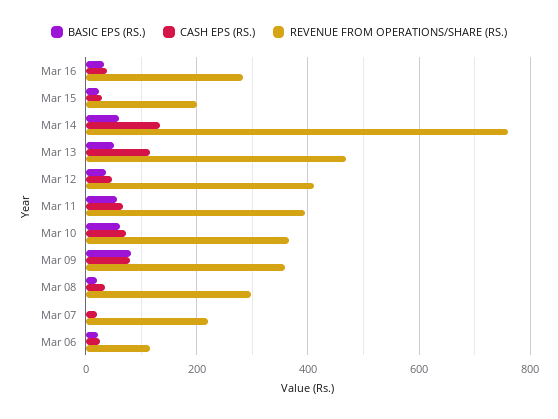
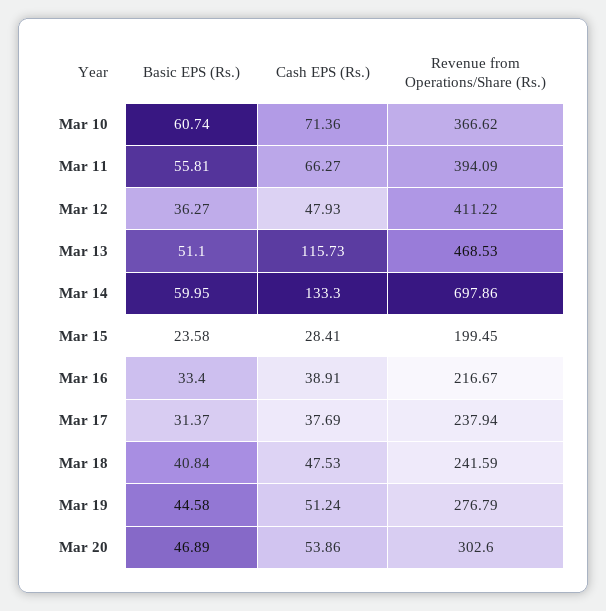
REVENUE FROM OPERATIONS/SHARE (RS.), Mar 16: 280 -> 216.67
REVENUE FROM OPERATIONS/SHARE (RS.), Mar 14: 760 -> 697.86
BASIC EPS (RS.), Mar 09: 80 -> none
CASH EPS (RS.), Mar 09: 80 -> none
REVENUE FROM OPERATIONS/SHARE (RS.), Mar 09: 360 -> none
BASIC EPS (RS.), Mar 08: 20 -> none
CASH EPS (RS.), Mar 08: 40 -> none
REVENUE FROM OPERATIONS/SHARE (RS.), Mar 08: 300 -> none
BASIC EPS (RS.), Mar 07: 0 -> none
CASH EPS (RS.), Mar 07: 20 -> none
REVENUE FROM OPERATIONS/SHARE (RS.), Mar 07: 220 -> none
BASIC EPS (RS.), Mar 06: 20 -> none
CASH EPS (RS.), Mar 06: 20 -> none
REVENUE FROM OPERATIONS/SHARE (RS.), Mar 06: 120 -> none
BASIC EPS (RS.), Mar 17: none -> 31.37
CASH EPS (RS.), Mar 17: none -> 37.69
REVENUE FROM OPERATIONS/SHARE (RS.), Mar 17: none -> 237.94
BASIC EPS (RS.), Mar 18: none -> 40.84
CASH EPS (RS.), Mar 18: none -> 47.53
REVENUE FROM OPERATIONS/SHARE (RS.), Mar 18: none -> 241.59
BASIC EPS (RS.), Mar 19: none -> 44.58
CASH EPS (RS.), Mar 19: none -> 51.24
REVENUE FROM OPERATIONS/SHARE (RS.), Mar 19: none -> 276.79
BASIC EPS (RS.), Mar 20: none -> 46.89
CASH EPS (RS.), Mar 20: none -> 53.86
REVENUE FROM OPERATIONS/SHARE (RS.), Mar 20: none -> 302.6

